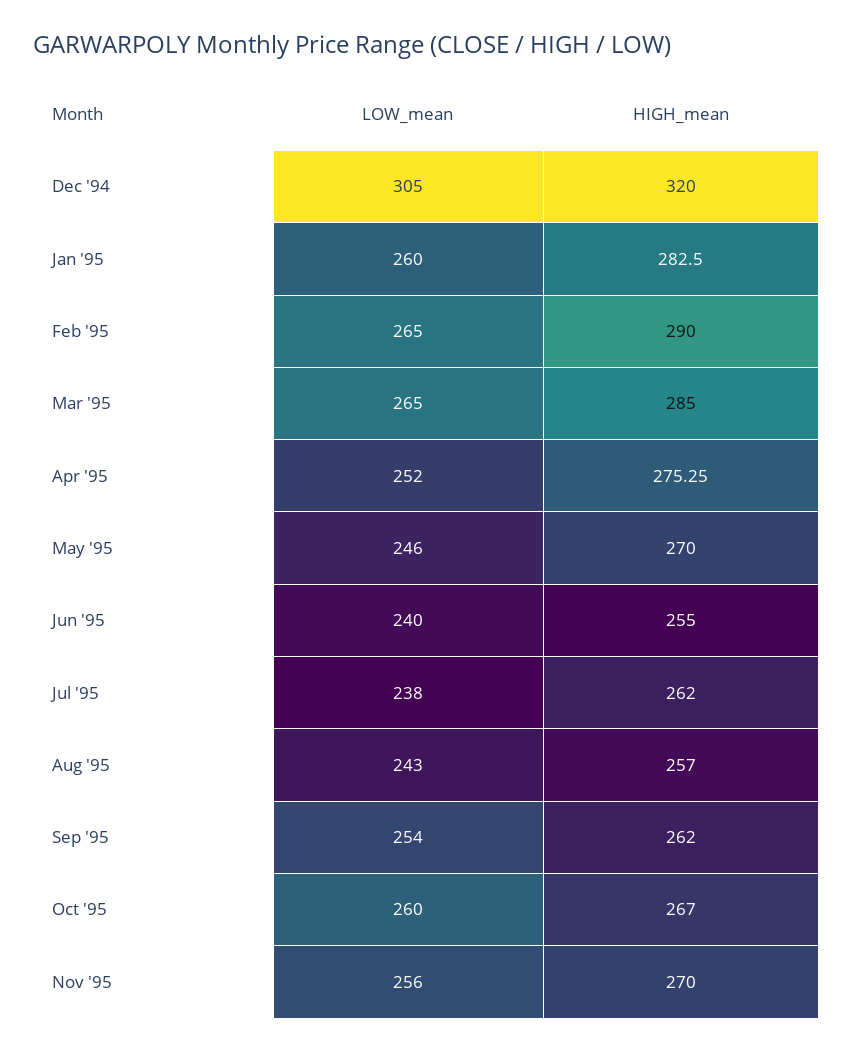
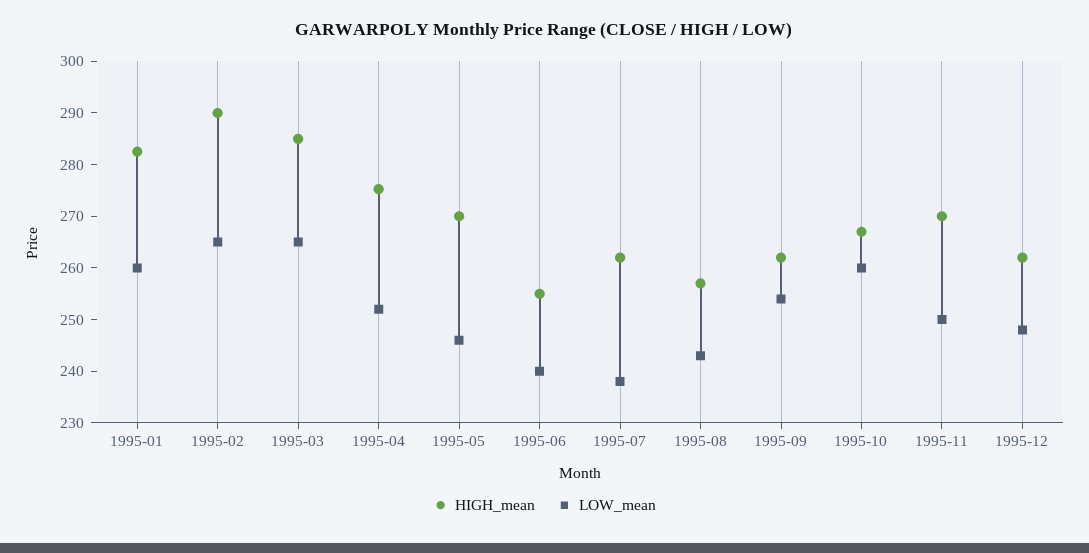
LOW_mean, Dec '94: 305 -> none
HIGH_mean, Dec '94: 320 -> none
LOW_mean, Nov '95: 256 -> 250
HIGH_mean, 1995-12: none -> 262
LOW_mean, 1995-12: none -> 248

